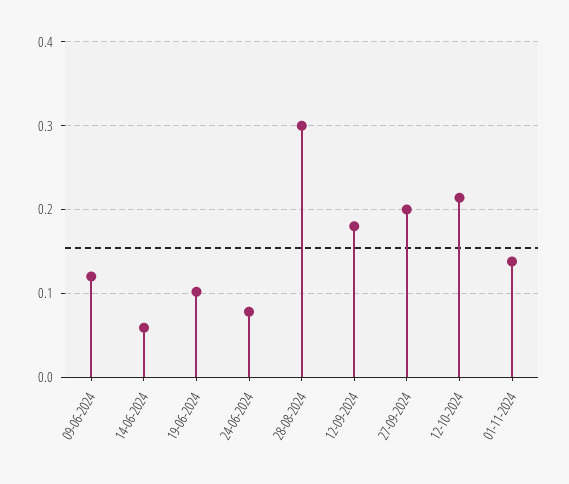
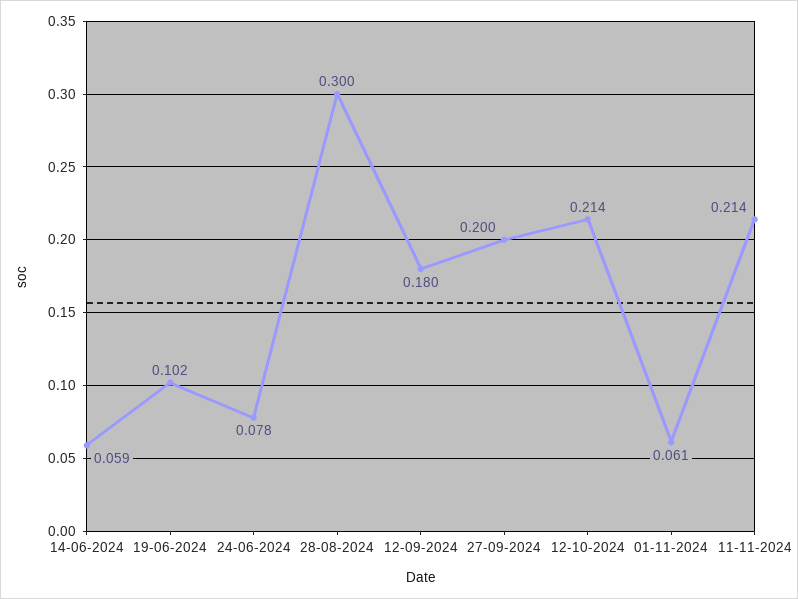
09-06-2024: 0.12 -> none
01-11-2024: 0.14 -> 0.061
11-11-2024: none -> 0.214

